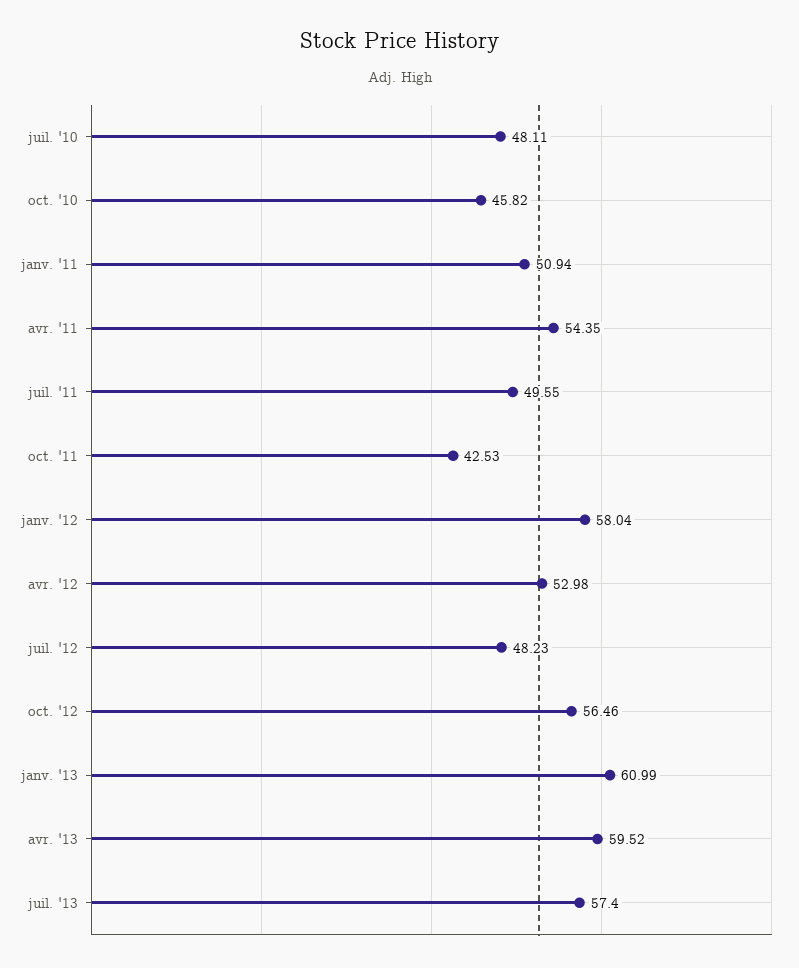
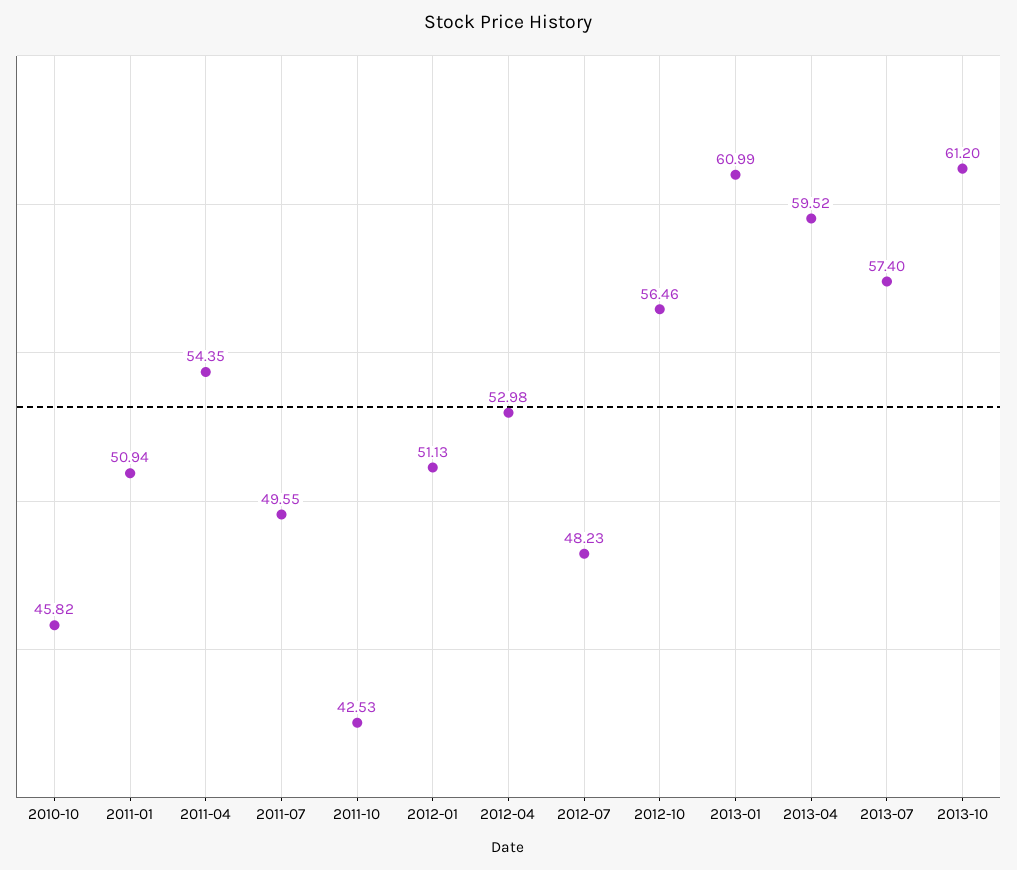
juil. '10: 48.11 -> none
janv. '12: 58.04 -> 51.13
2013-10: none -> 61.2

